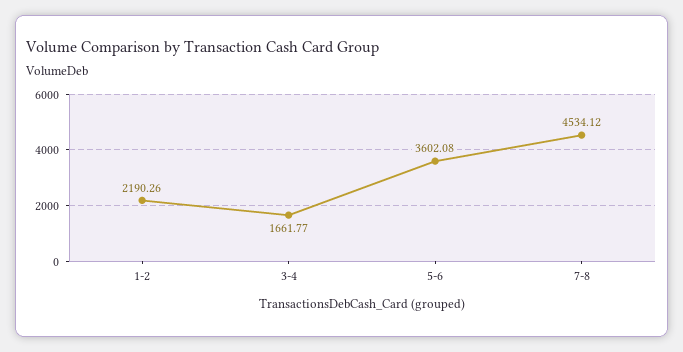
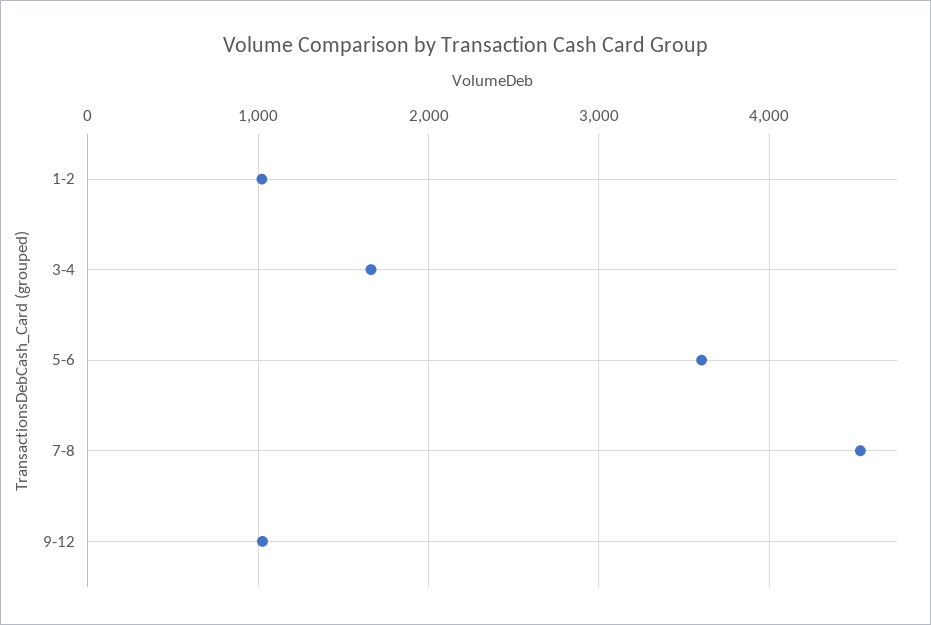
1-2: 2190.26 -> 1000
9-12: none -> 1000

